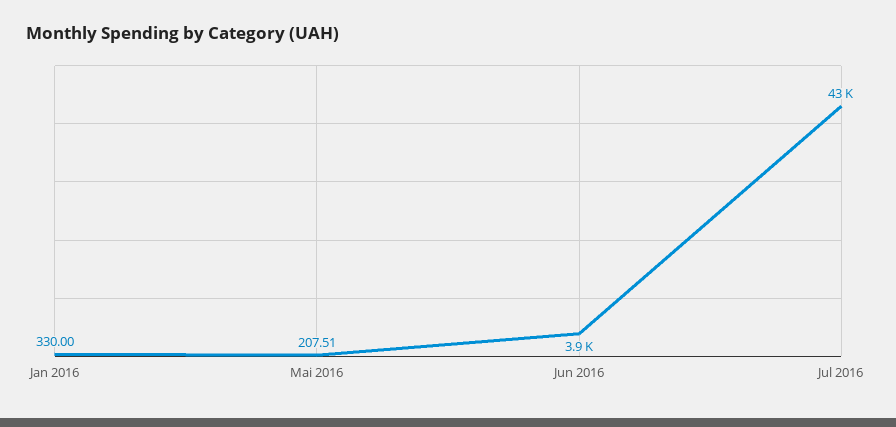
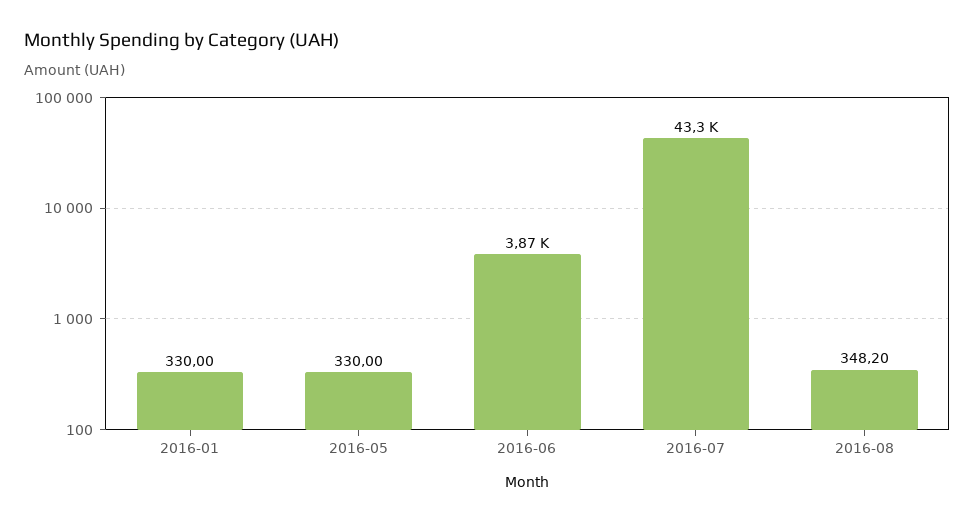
Mai 2016: 207.51 -> 330
2016-08: none -> 348.2

